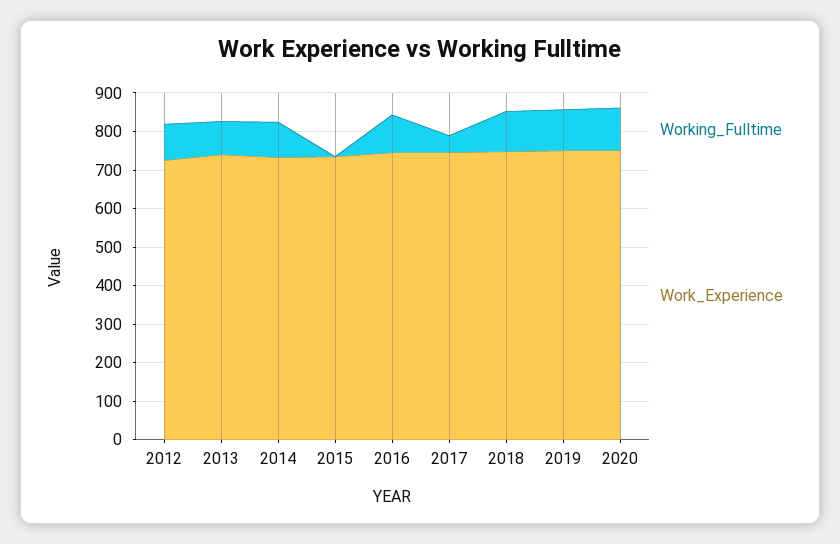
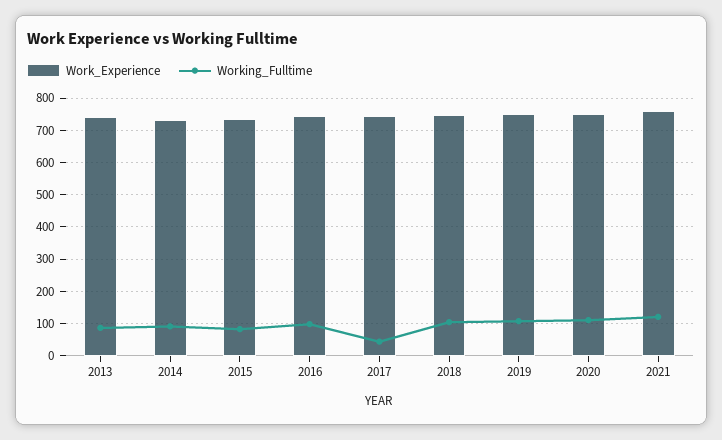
Working_Fulltime, 2012: 100 -> none
Work_Experience, 2012: 725 -> none
Working_Fulltime, 2015: 0 -> 80
Work_Experience, 2021: none -> 760
Working_Fulltime, 2021: none -> 120

